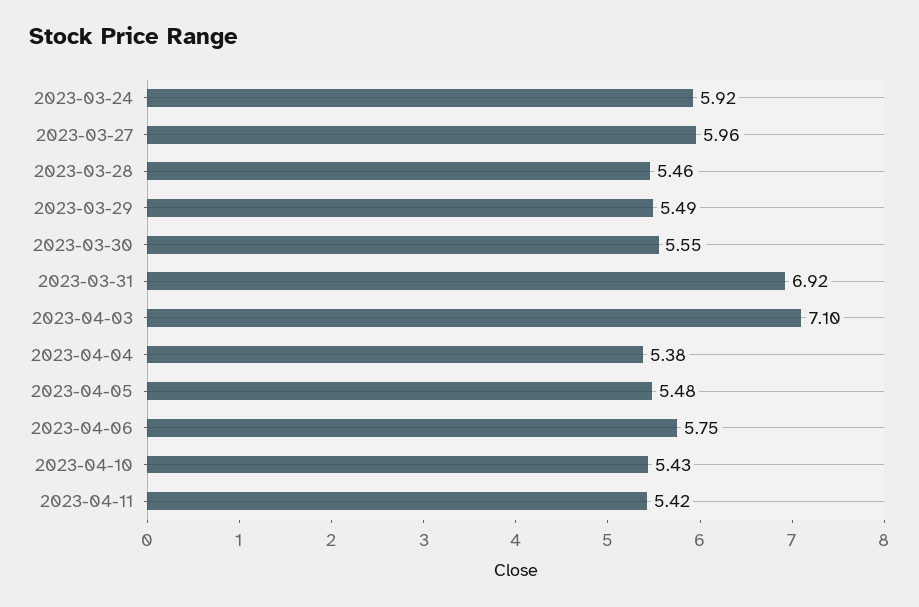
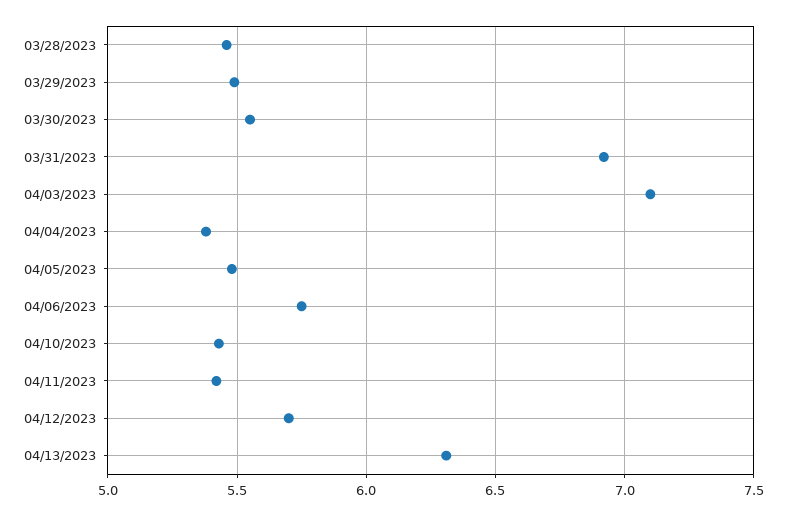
2023-03-24: 5.92 -> none
2023-03-27: 5.96 -> none
04/12/2023: none -> 5.7
04/13/2023: none -> 6.3

